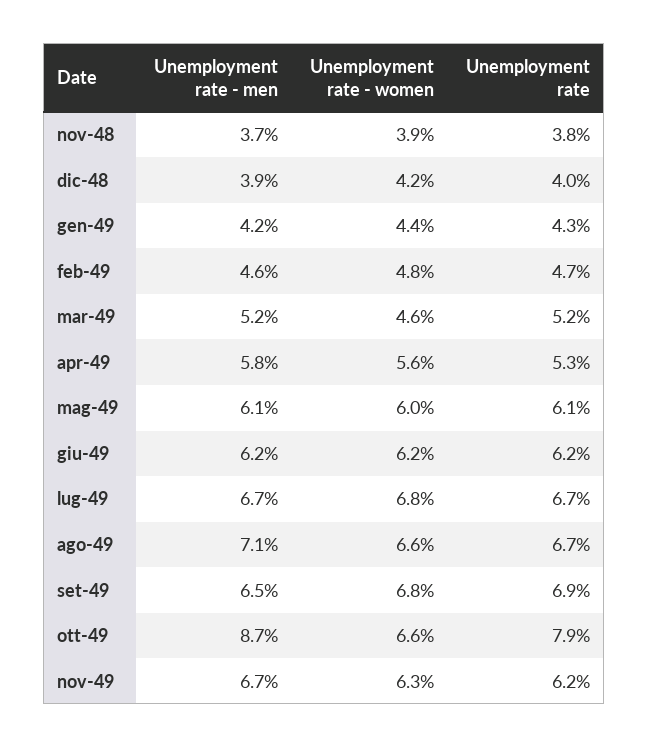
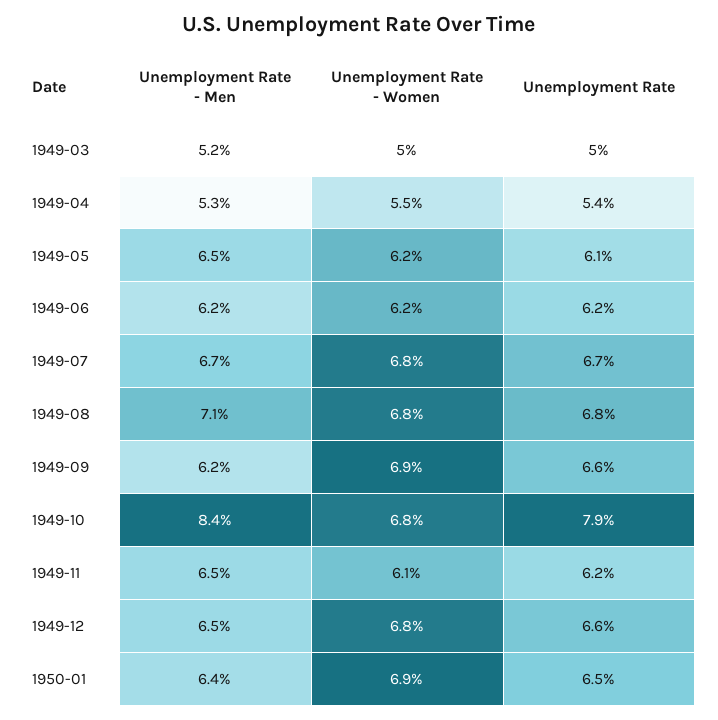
Unemployment rate - men, nov-48: 3.7 -> none
Unemployment rate - women, nov-48: 3.9 -> none
Unemployment rate, nov-48: 3.8 -> none
Unemployment rate - men, dic-48: 3.9 -> none
Unemployment rate - women, dic-48: 4.2 -> none
Unemployment rate, dic-48: 4 -> none
Unemployment rate - men, gen-49: 4.2 -> none
Unemployment rate - women, gen-49: 4.4 -> none
Unemployment rate, gen-49: 4.3 -> none
Unemployment rate - men, feb-49: 4.6 -> none
Unemployment rate - women, feb-49: 4.8 -> none
Unemployment rate, feb-49: 4.7 -> none
Unemployment rate - women, mar-49: 4.6 -> 5
Unemployment rate, mar-49: 5.2 -> 5
Unemployment rate - men, apr-49: 5.8 -> 5.3
Unemployment rate - women, apr-49: 5.6 -> 5.5
Unemployment rate, apr-49: 5.3 -> 5.4
Unemployment rate - men, mag-49: 6.1 -> 6.5
Unemployment rate - women, mag-49: 6 -> 6.2
Unemployment rate - women, ago-49: 6.6 -> 6.8
Unemployment rate, ago-49: 6.7 -> 6.8
Unemployment rate - men, set-49: 6.5 -> 6.2
Unemployment rate - women, set-49: 6.8 -> 6.9
Unemployment rate, set-49: 6.9 -> 6.6
Unemployment rate - men, ott-49: 8.7 -> 8.4
Unemployment rate - women, ott-49: 6.6 -> 6.8
Unemployment rate - men, nov-49: 6.7 -> 6.5
Unemployment rate - women, nov-49: 6.3 -> 6.1
Unemployment rate - men, 1949-12: none -> 6.5
Unemployment rate - women, 1949-12: none -> 6.8
Unemployment rate, 1949-12: none -> 6.6
Unemployment rate - men, 1950-01: none -> 6.4
Unemployment rate - women, 1950-01: none -> 6.9
Unemployment rate, 1950-01: none -> 6.5

